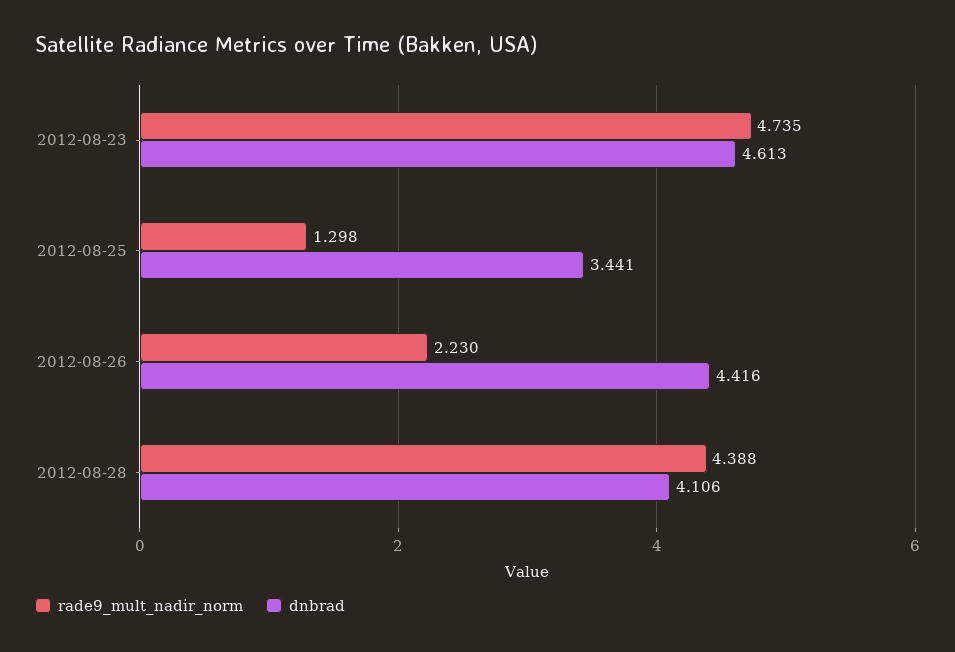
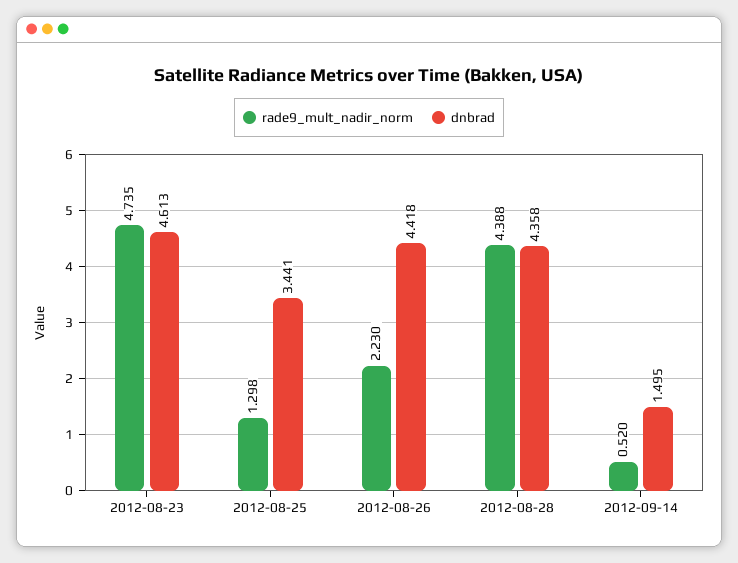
dnbrad, 2012-08-26: 4.416 -> 4.418
dnbrad, 2012-08-28: 4.106 -> 4.358
rade9_mult_nadir_norm, 2012-09-14: none -> 0.52
dnbrad, 2012-09-14: none -> 1.495

